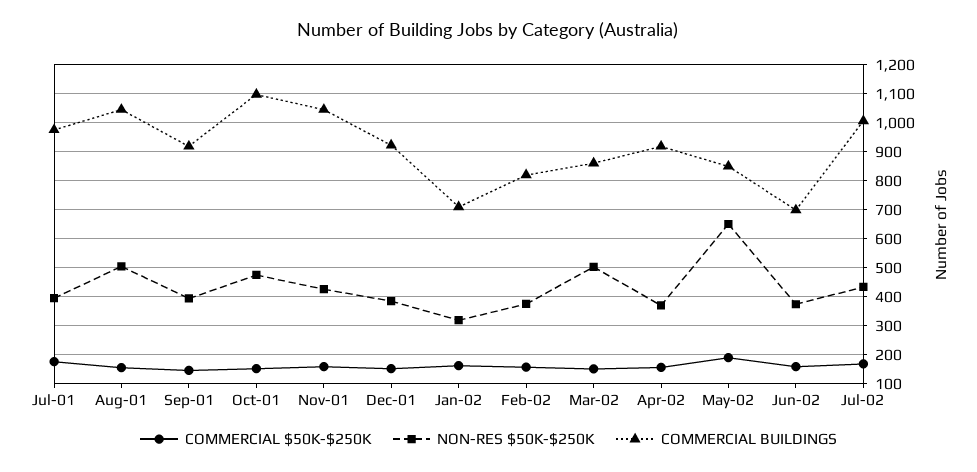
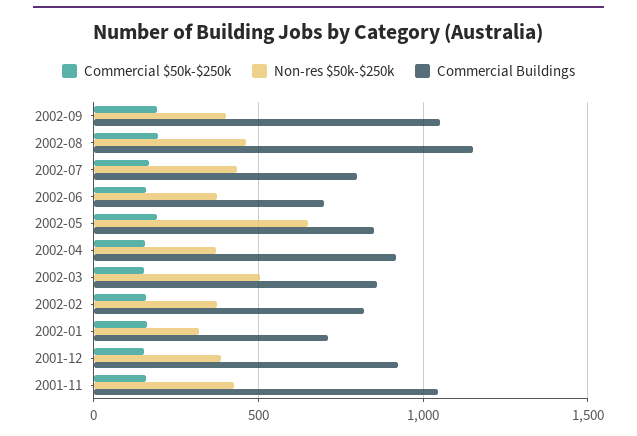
COMMERCIAL $50K-$250K, Jul-01: 175 -> none
NON-RES $50K-$250K, Jul-01: 400 -> none
COMMERCIAL BUILDINGS, Jul-01: 975 -> none
COMMERCIAL $50K-$250K, Aug-01: 150 -> none
NON-RES $50K-$250K, Aug-01: 500 -> none
COMMERCIAL BUILDINGS, Aug-01: 1050 -> none
COMMERCIAL $50K-$250K, Sep-01: 150 -> none
NON-RES $50K-$250K, Sep-01: 400 -> none
COMMERCIAL BUILDINGS, Sep-01: 925 -> none
COMMERCIAL $50K-$250K, Oct-01: 150 -> none
NON-RES $50K-$250K, Oct-01: 475 -> none
COMMERCIAL BUILDINGS, Oct-01: 1100 -> none
COMMERCIAL BUILDINGS, Jul-02: 1000 -> 800
COMMERCIAL $50K-$250K, 2002-09: none -> 200
NON-RES $50K-$250K, 2002-09: none -> 400
COMMERCIAL BUILDINGS, 2002-09: none -> 1050
COMMERCIAL $50K-$250K, 2002-08: none -> 200
NON-RES $50K-$250K, 2002-08: none -> 450
COMMERCIAL BUILDINGS, 2002-08: none -> 1150

